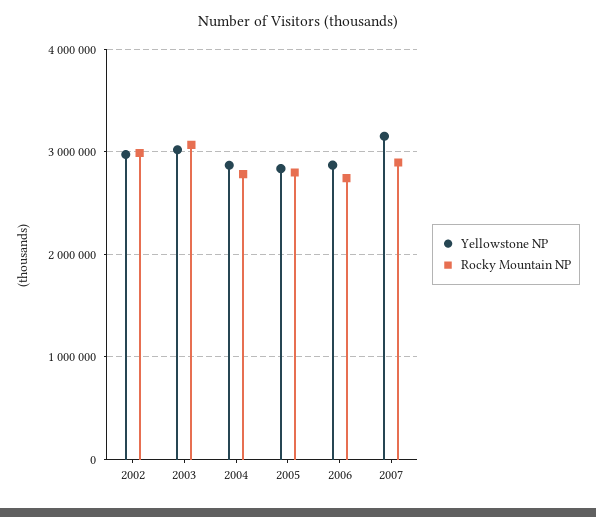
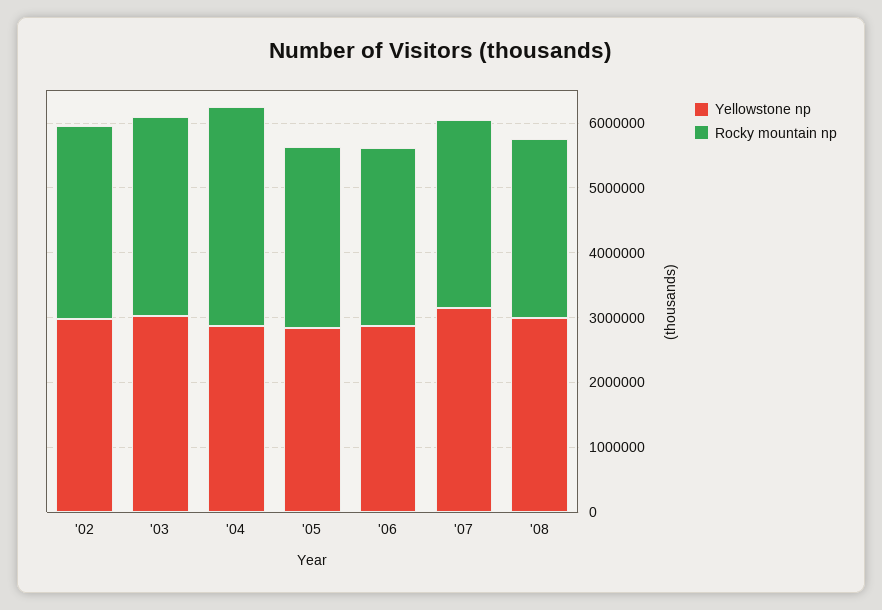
Rocky Mountain NP, 2004: 2800000 -> 3400000
Yellowstone NP, '08: none -> 3000000
Rocky Mountain NP, '08: none -> 2800000

